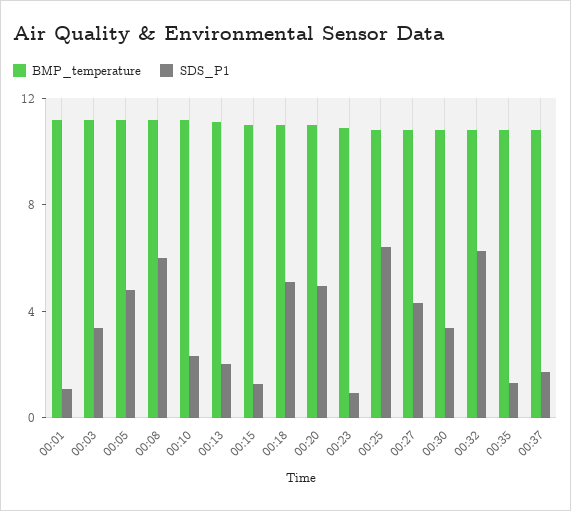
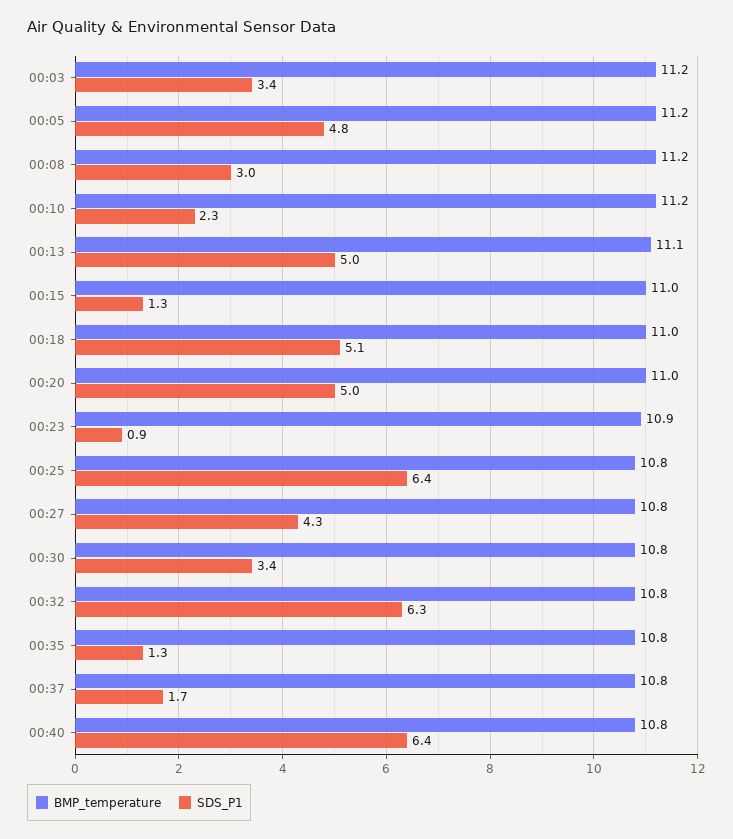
BMP_temperature, 00:01: 11 -> none
SDS_P1, 00:01: 1 -> none
SDS_P1, 00:08: 6 -> 3
SDS_P1, 00:13: 2 -> 5
BMP_temperature, 00:40: none -> 10.8
SDS_P1, 00:40: none -> 6.4

